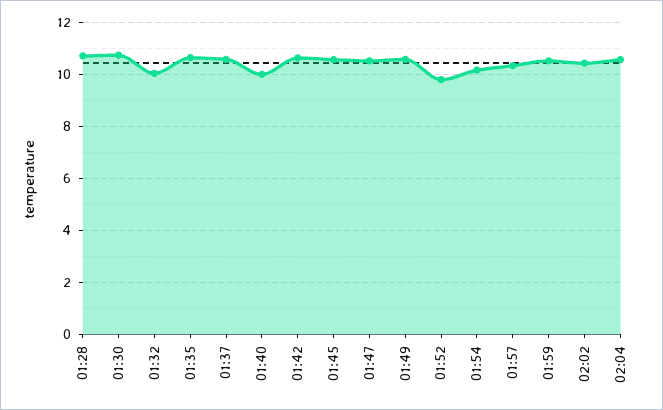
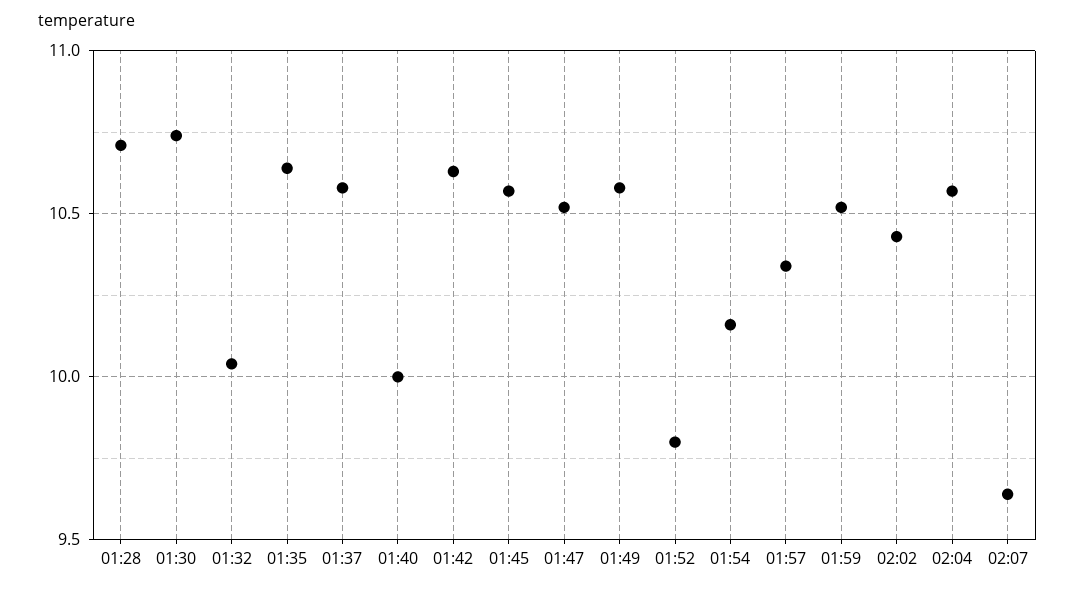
02:07: none -> 9.65

